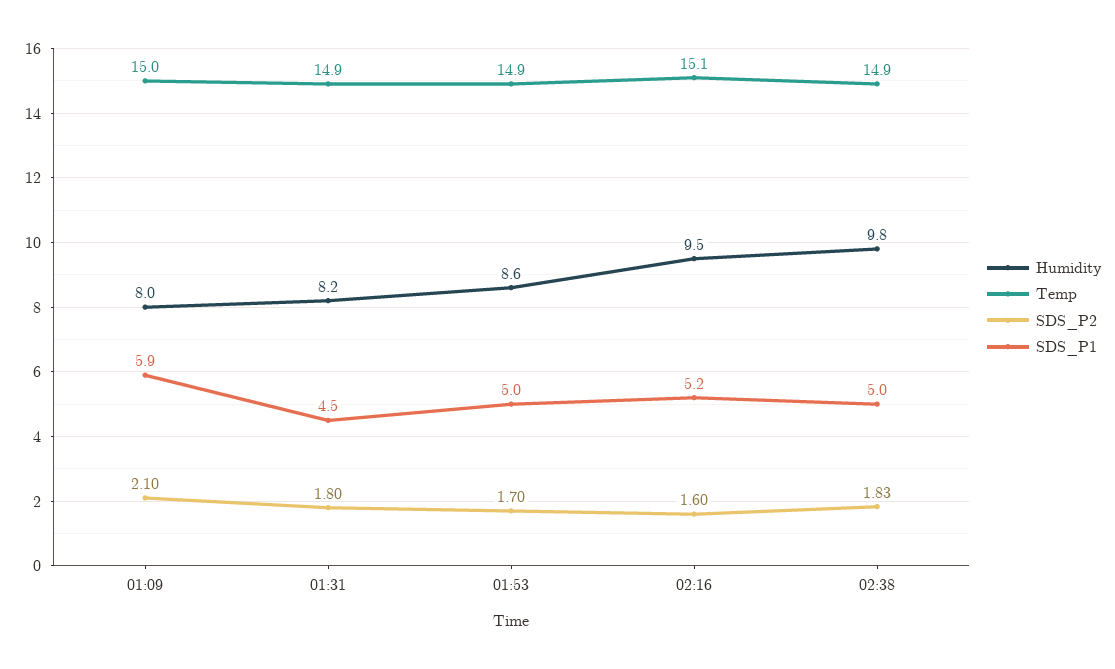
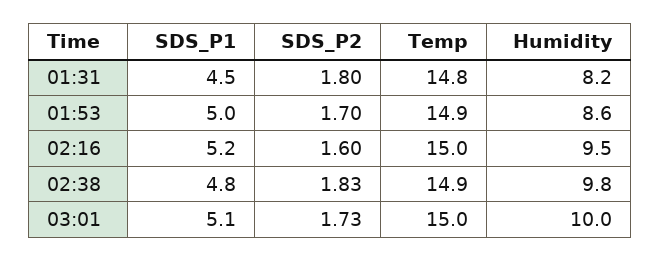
Humidity, 01:09: 8 -> none
Temp, 01:09: 15 -> none
SDS_P2, 01:09: 2.1 -> none
SDS_P1, 01:09: 5.9 -> none
Temp, 01:31: 14.9 -> 14.8
Temp, 02:16: 15.1 -> 15
SDS_P1, 02:38: 5 -> 4.8
SDS_P1, 03:01: none -> 5.1
SDS_P2, 03:01: none -> 1.73
Temp, 03:01: none -> 15
Humidity, 03:01: none -> 10

